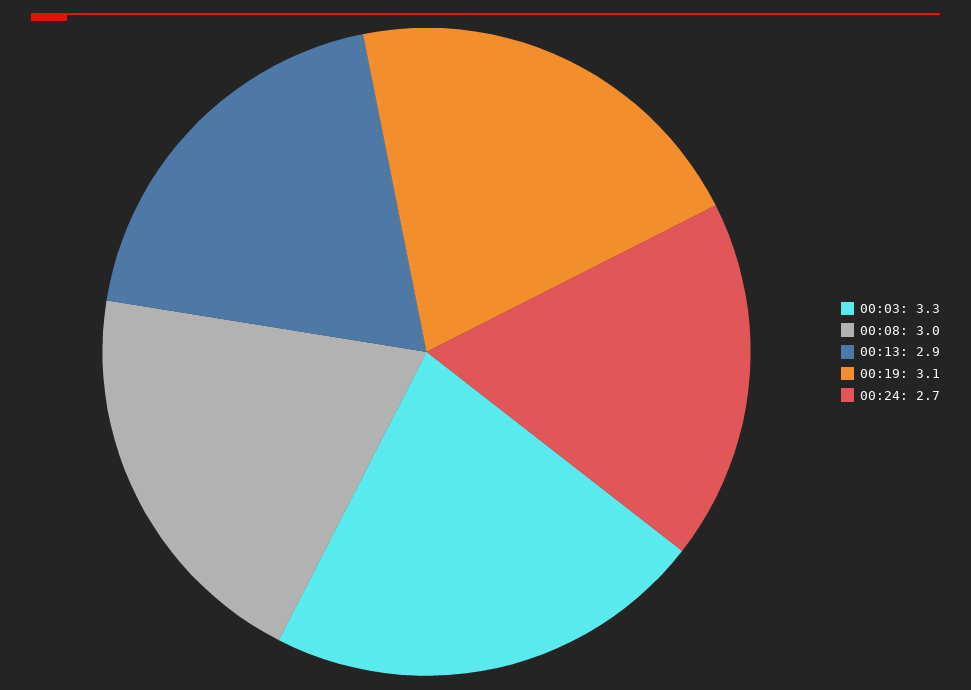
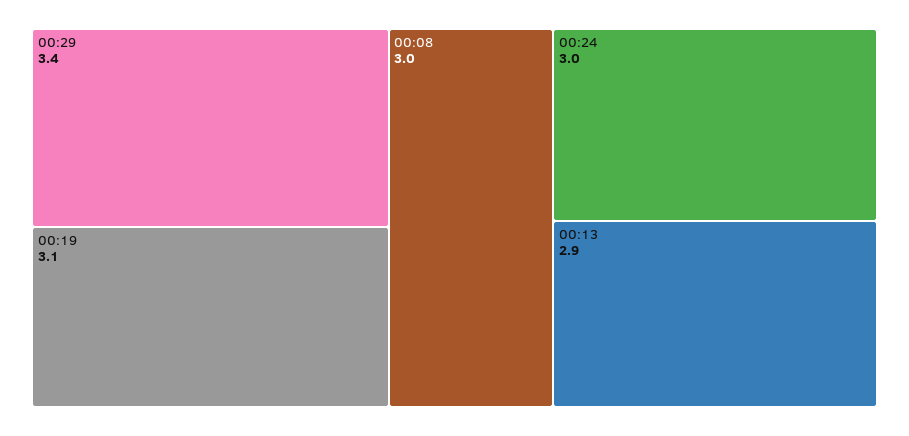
00:03: 3.3 -> none
00:24: 2.7 -> 3
00:29: none -> 3.4

